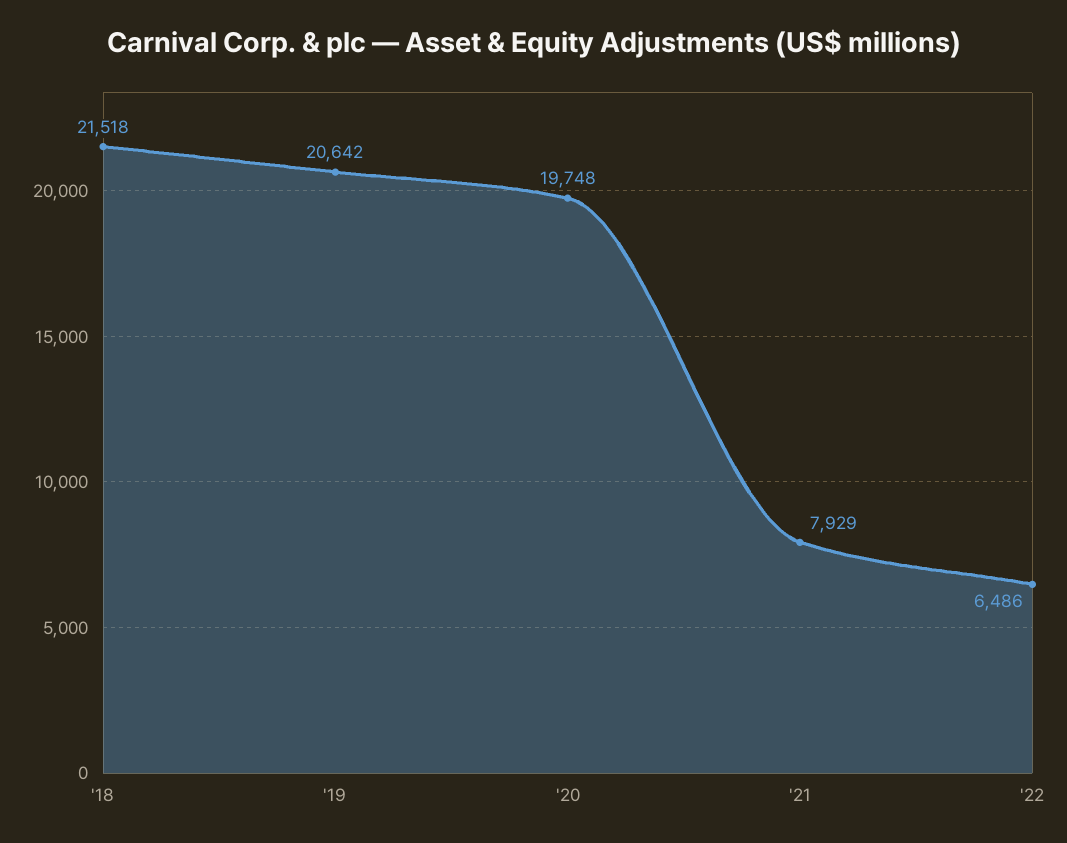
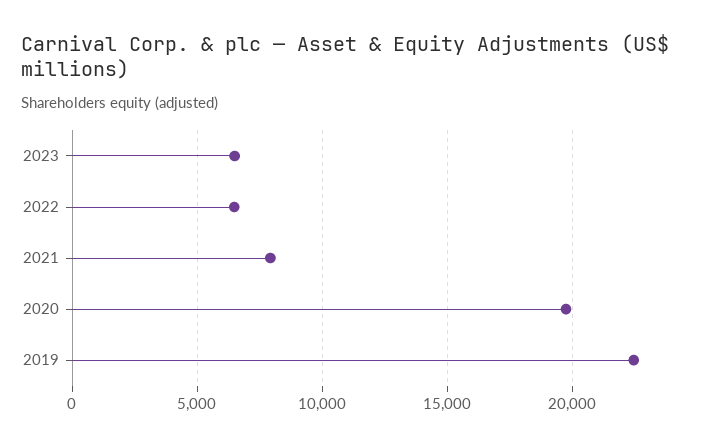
'18: 21518 -> none
'19: 20642 -> 22500
2023: none -> 6500

